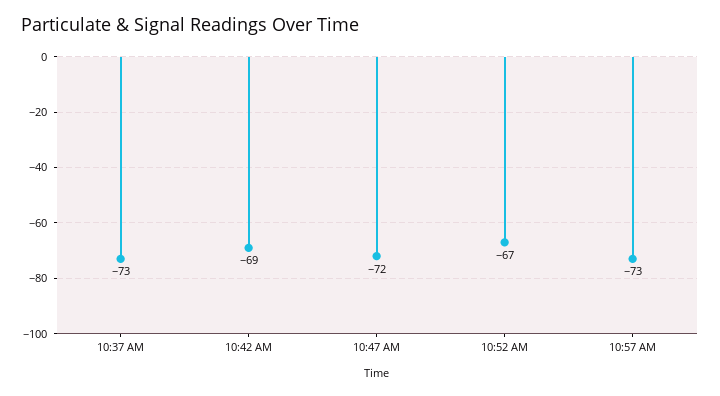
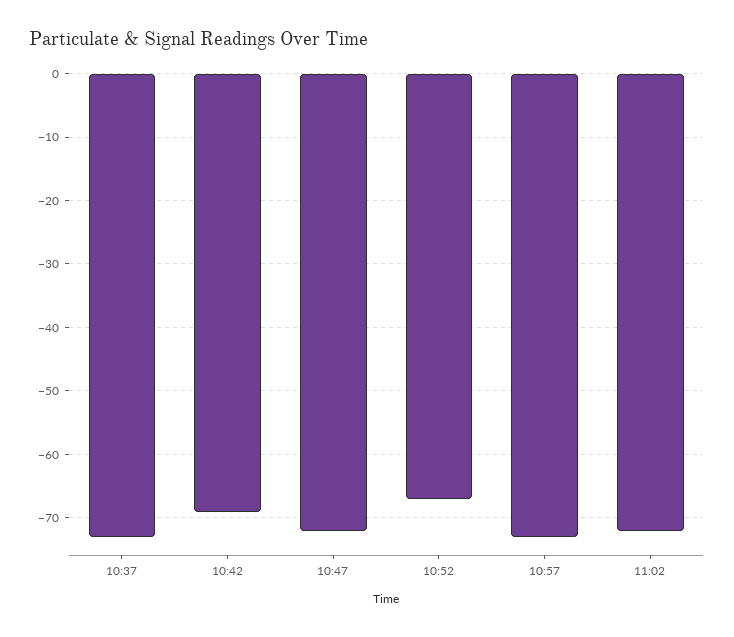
11:02: none -> -72

